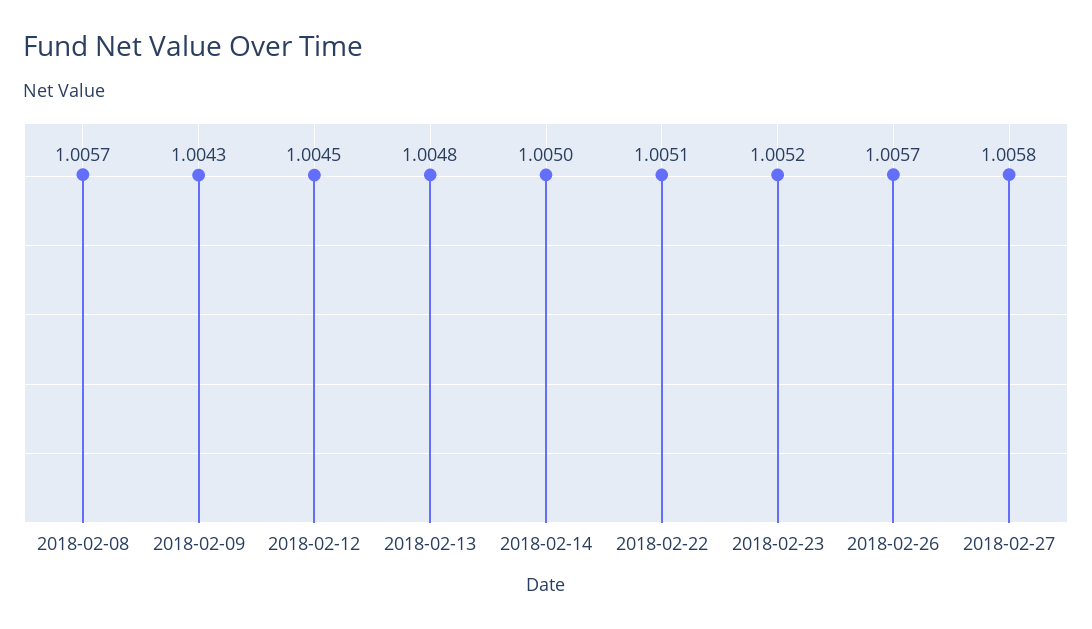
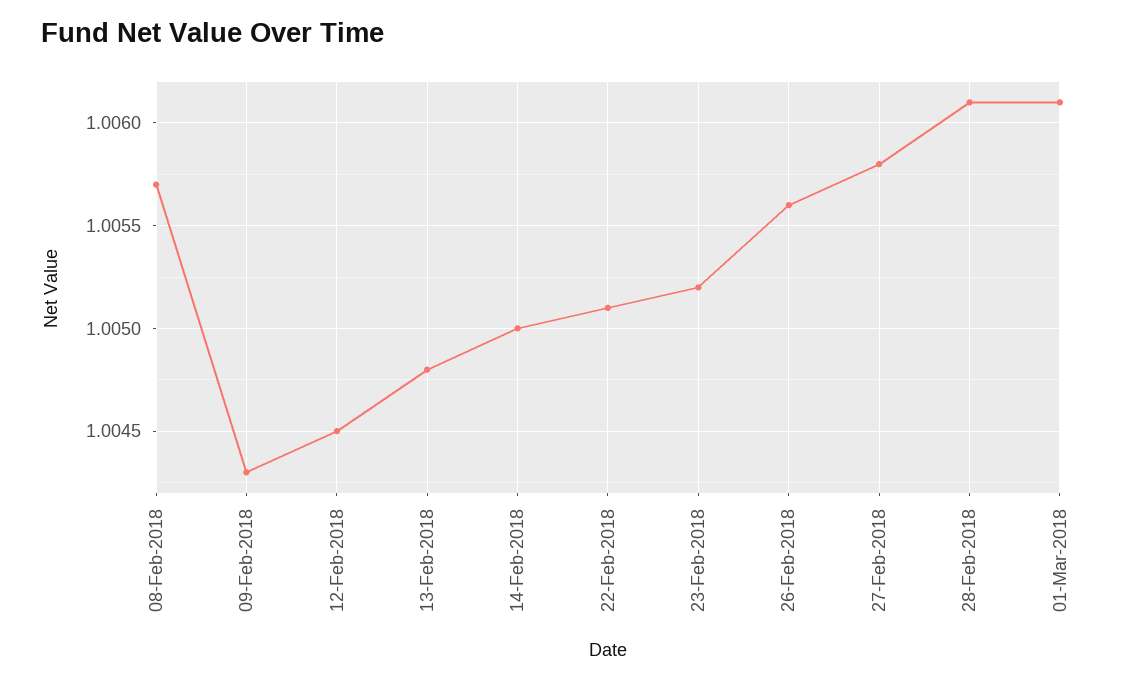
2018-02-26: 1.0057 -> 1.0056
28-Feb-2018: none -> 1.0061
01-Mar-2018: none -> 1.0061

